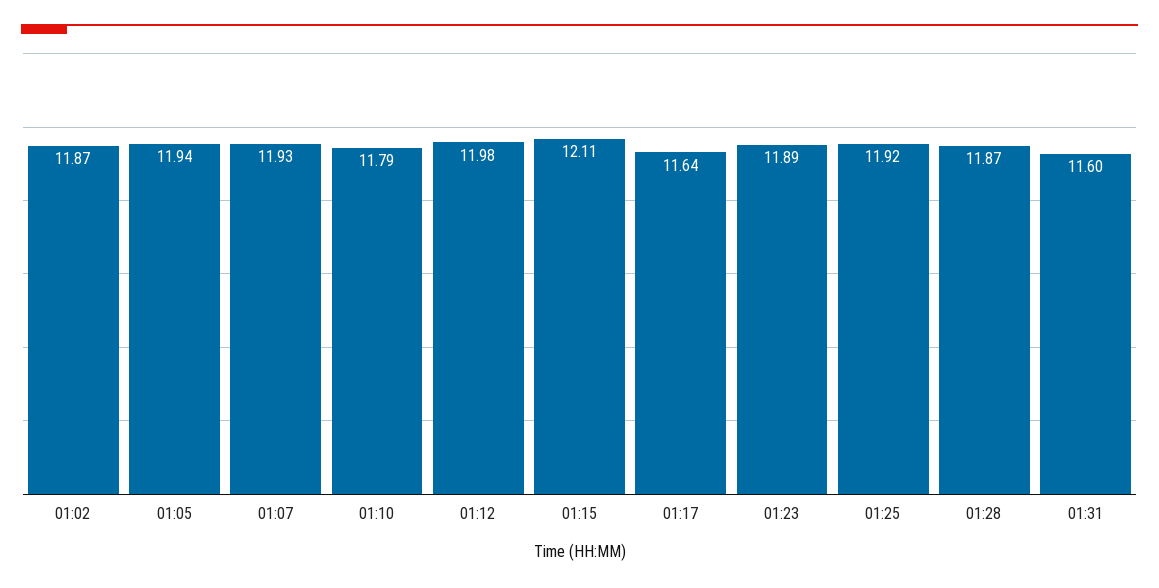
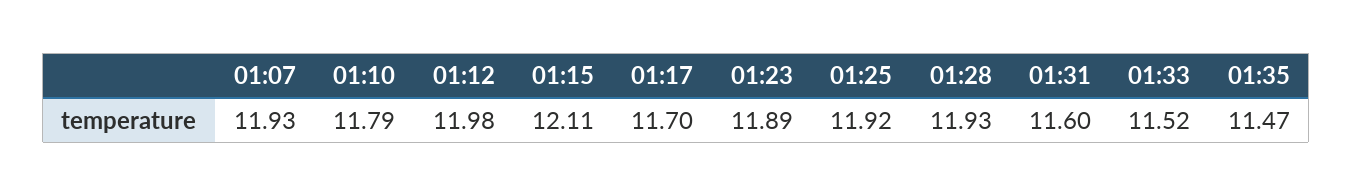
01:02: 11.87 -> none
01:05: 11.94 -> none
01:17: 11.64 -> 11.7
01:28: 11.87 -> 11.93
01:33: none -> 11.52
01:35: none -> 11.47

